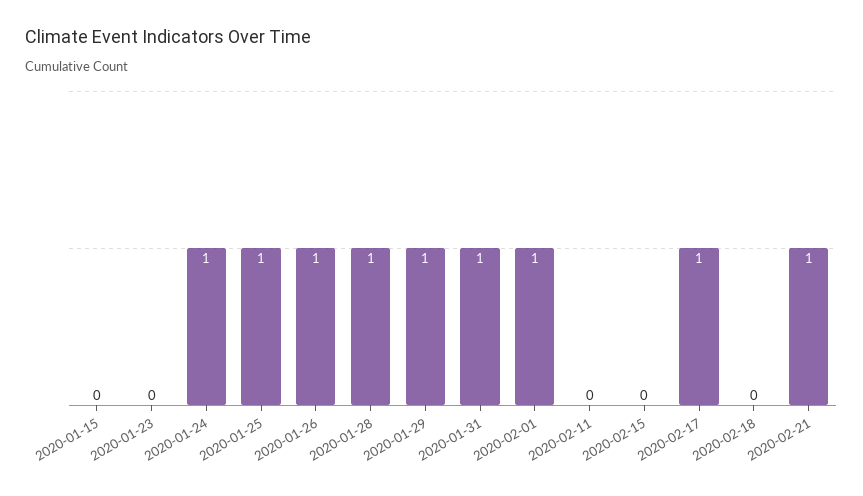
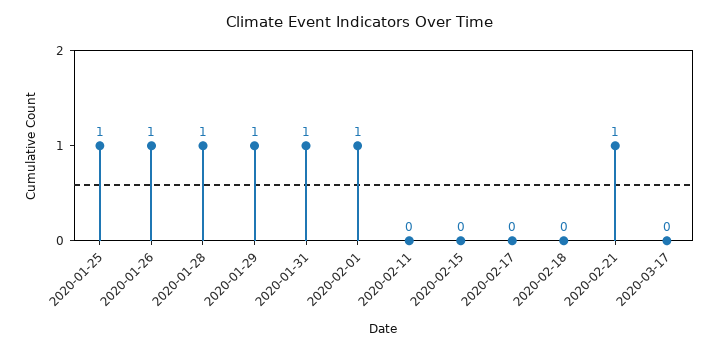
2020-01-15: 0 -> none
2020-01-23: 0 -> none
2020-01-24: 1 -> none
2020-02-17: 1 -> 0
2020-03-17: none -> 0

